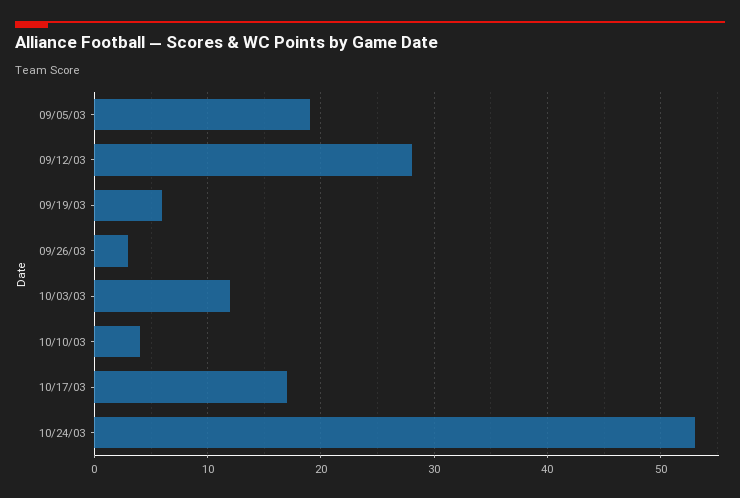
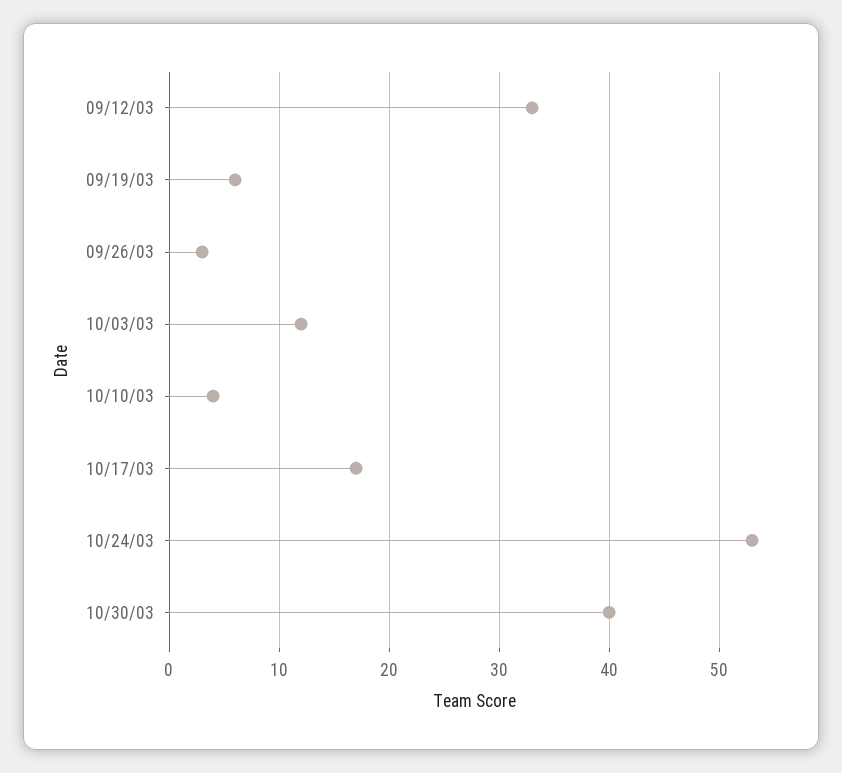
09/05/03: 19 -> none
09/12/03: 28 -> 33
10/30/03: none -> 40

